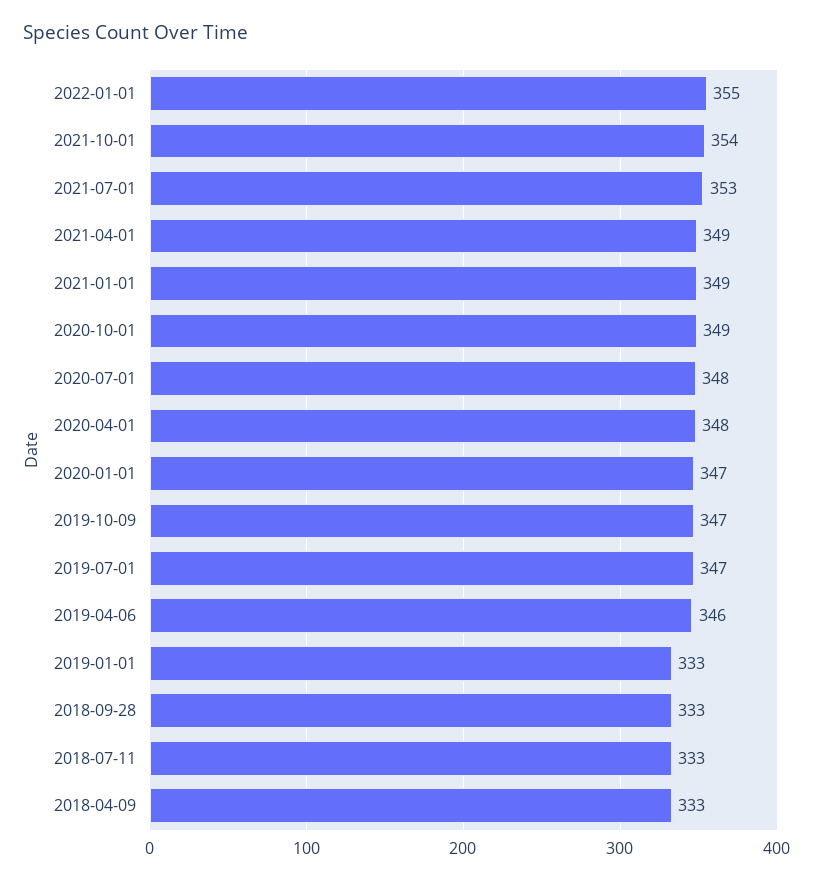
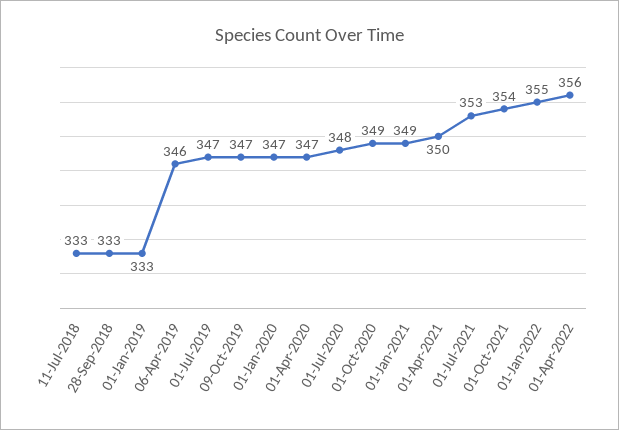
2021-04-01: 349 -> 350
2020-04-01: 348 -> 347
2018-04-09: 333 -> none
01-Apr-2022: none -> 356

